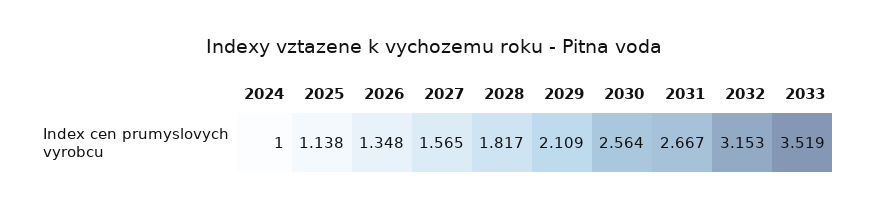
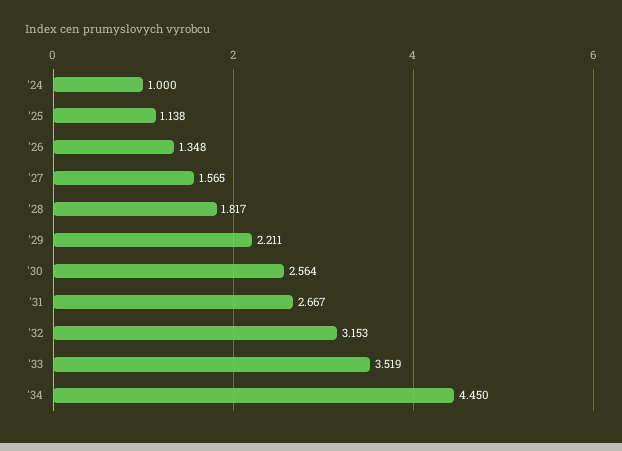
2029: 2.109 -> 2.211
'34: none -> 4.45

